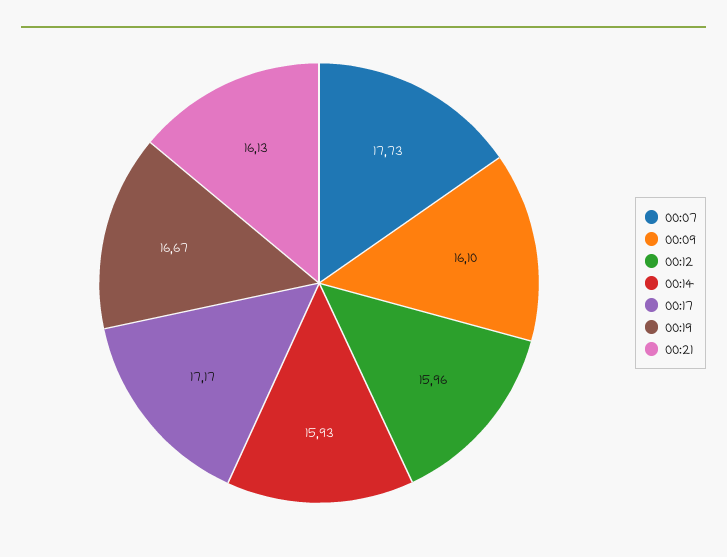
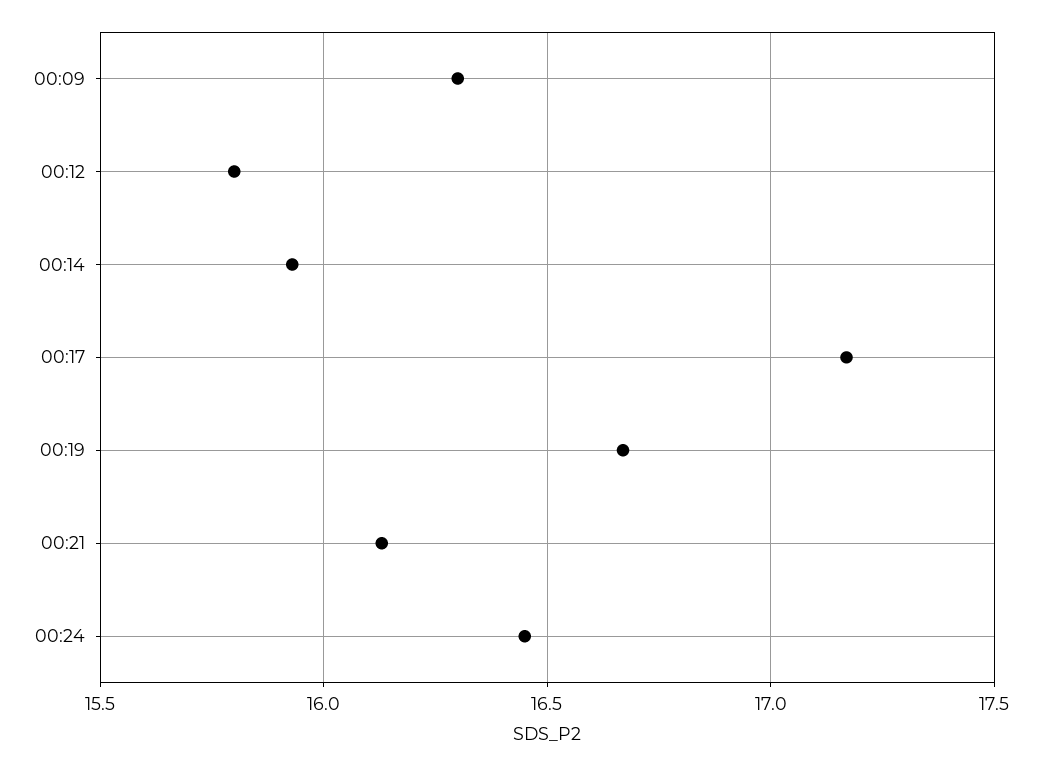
00:07: 17.73 -> none
00:09: 16.1 -> 16.3
00:12: 15.96 -> 15.8
00:24: none -> 16.45

